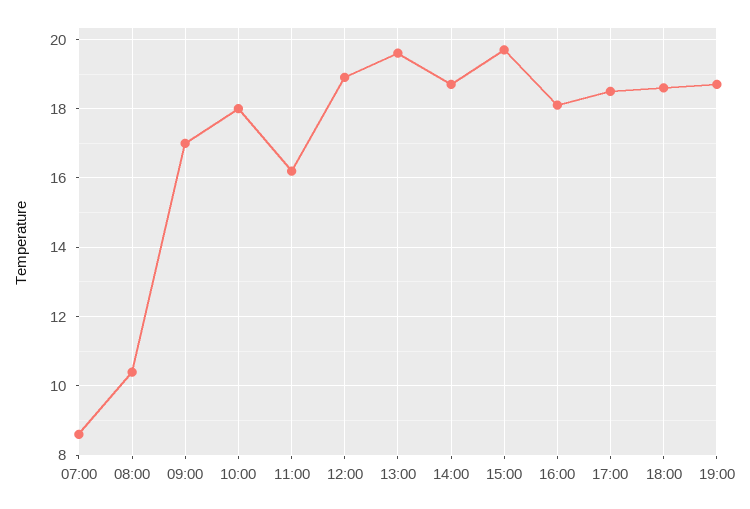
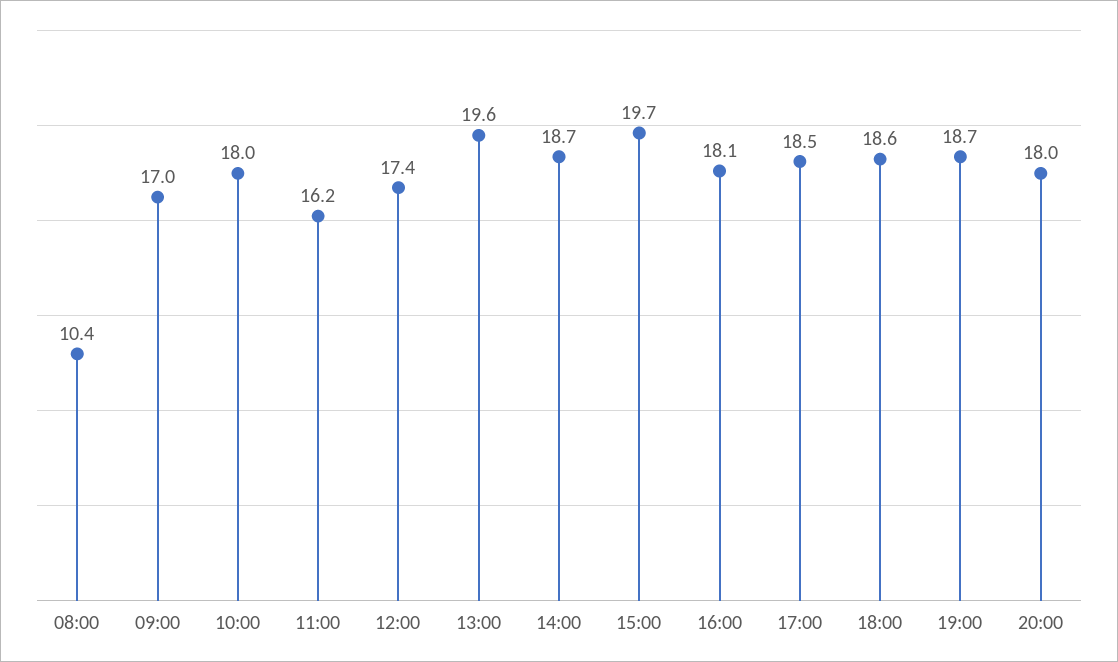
07:00: 8.5 -> none
12:00: 19 -> 17.4
20:00: none -> 18

